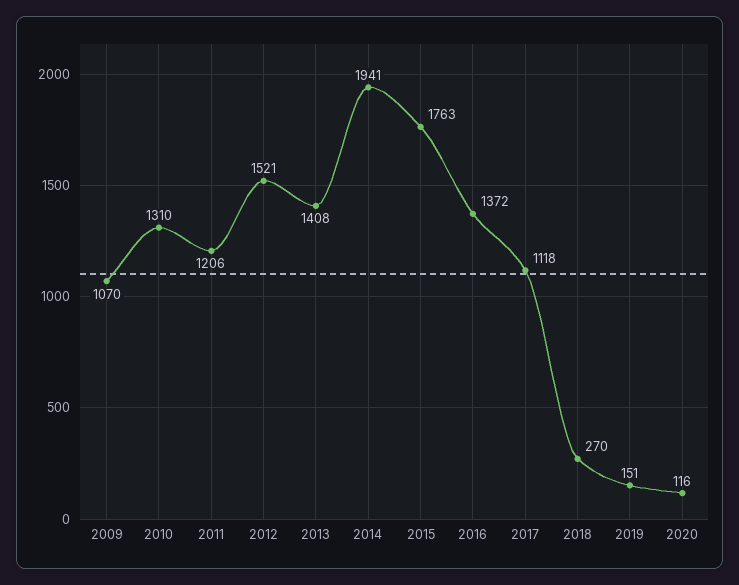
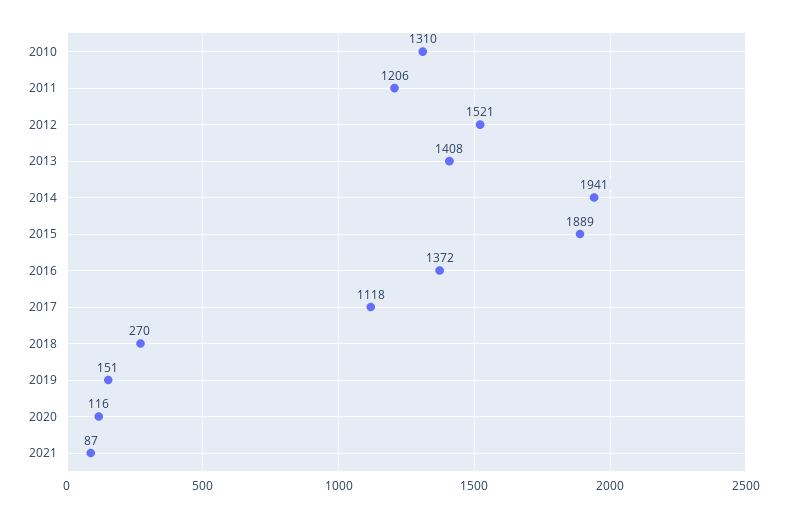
2009: 1070 -> none
2015: 1763 -> 1889
2021: none -> 87

